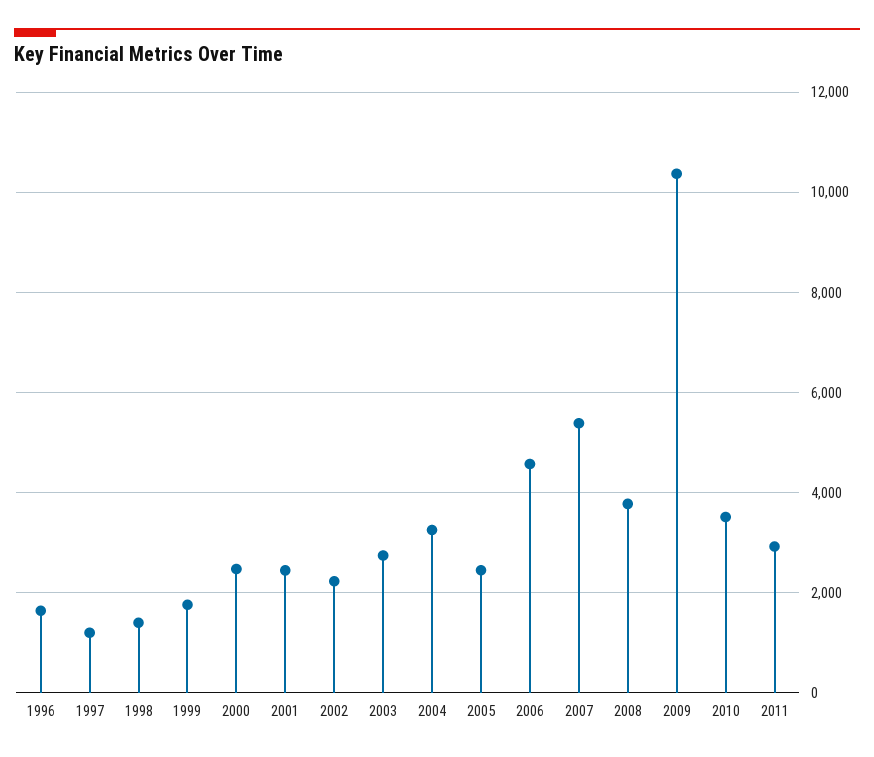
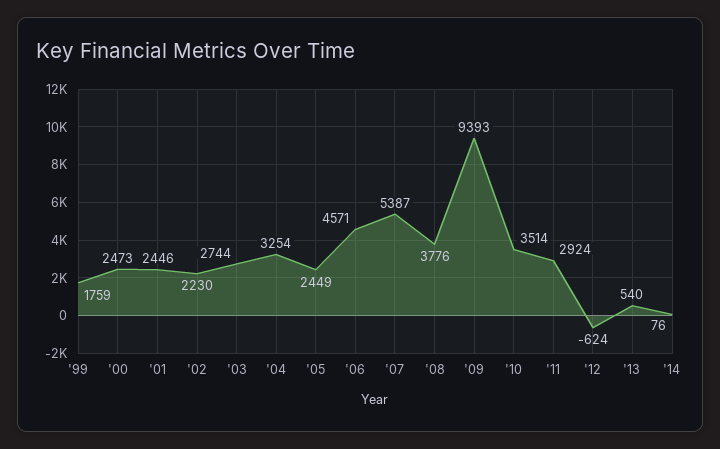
1996: 1600 -> none
1997: 1200 -> none
1998: 1400 -> none
2009: 10400 -> 9393
'12: none -> -624
'13: none -> 540
'14: none -> 76

